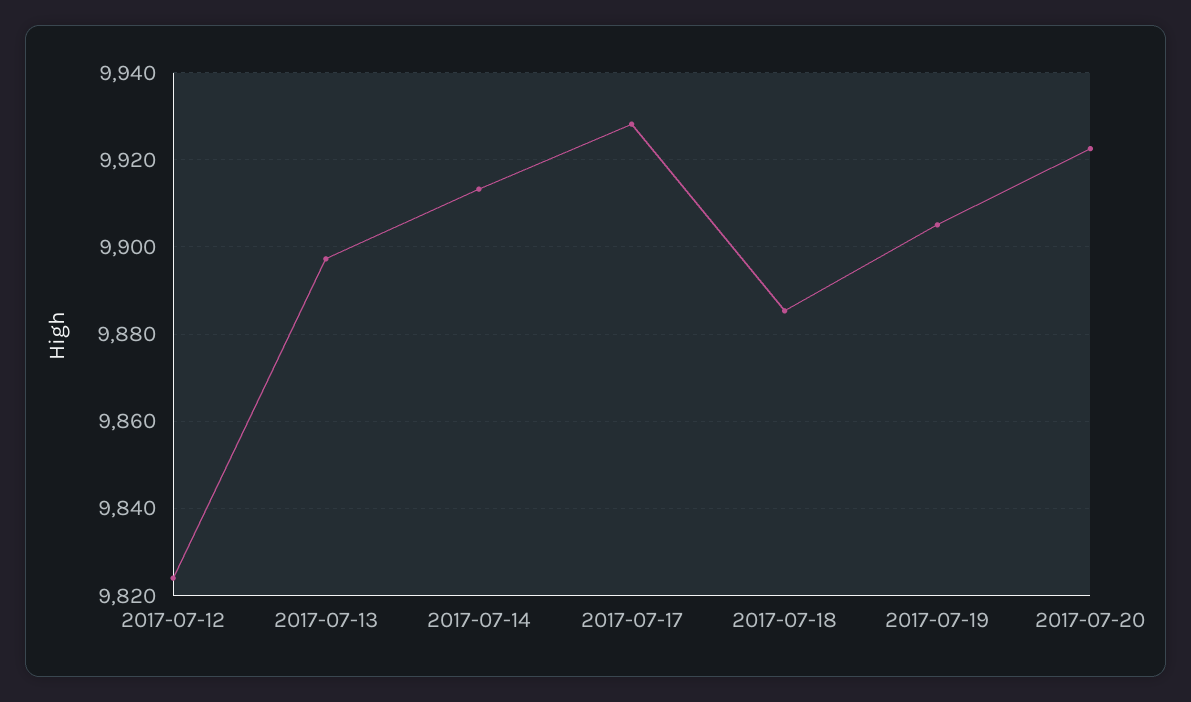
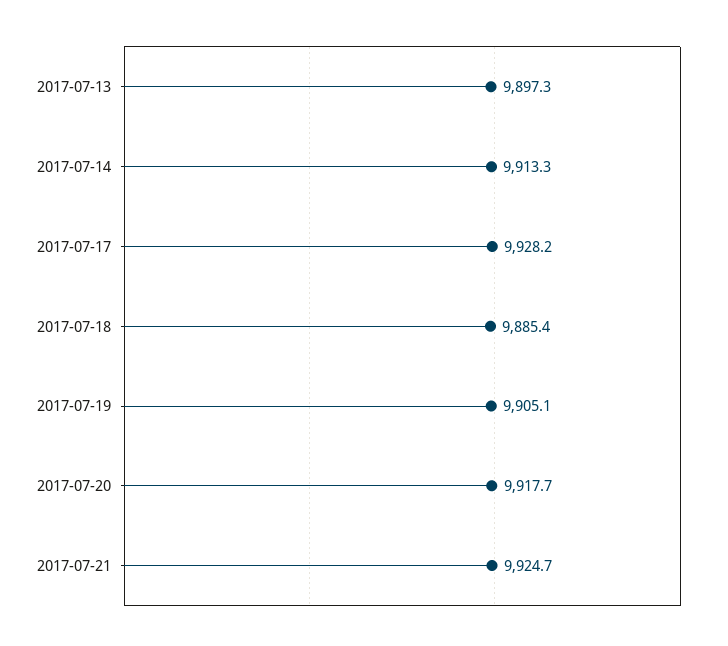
2017-07-12: 9824 -> none
2017-07-20: 9922 -> 9917.7
2017-07-21: none -> 9924.7

